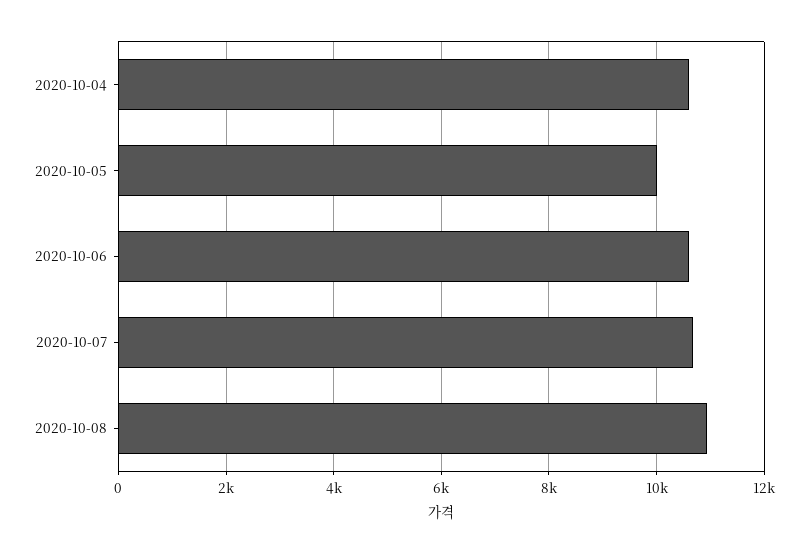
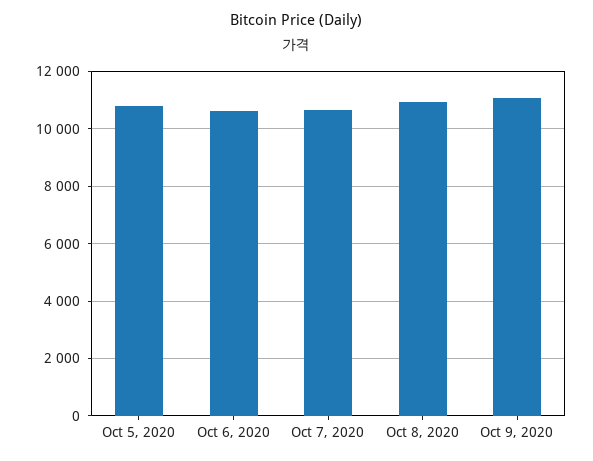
2020-10-04: 10600 -> none
2020-10-05: 10000 -> 10750
Oct 9, 2020: none -> 11000

